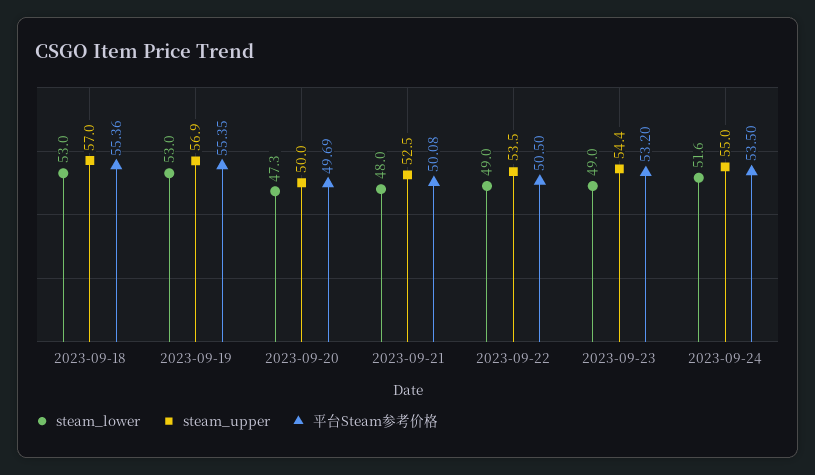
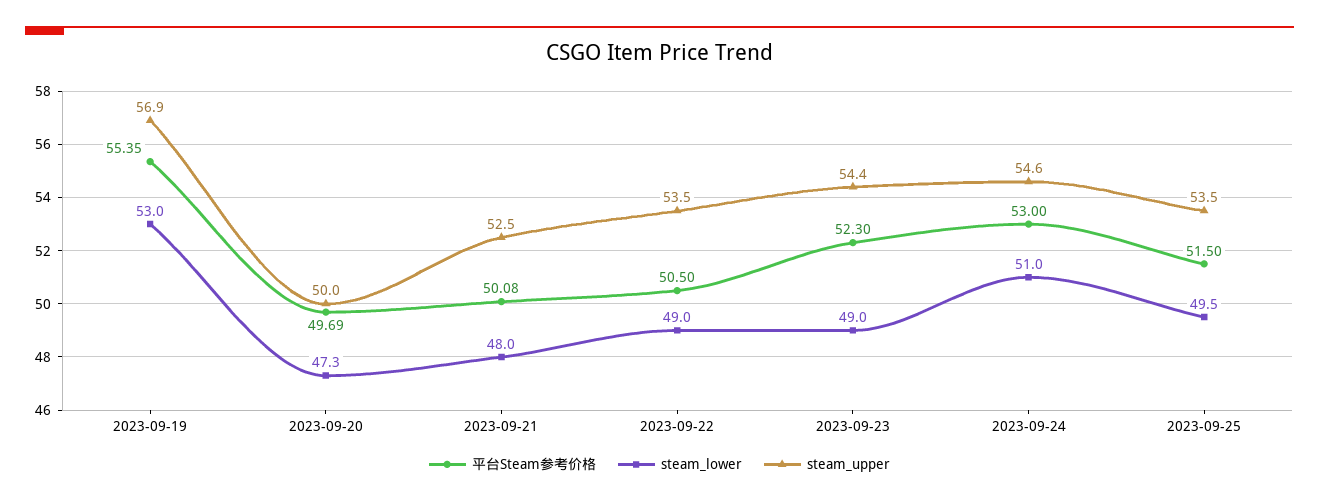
steam_lower, 2023-09-18: 53 -> none
steam_upper, 2023-09-18: 57 -> none
平台Steam参考价格, 2023-09-18: 55.36 -> none
平台Steam参考价格, 2023-09-23: 53.2 -> 52.3
steam_lower, 2023-09-24: 51.6 -> 51
steam_upper, 2023-09-24: 55 -> 54.6
平台Steam参考价格, 2023-09-24: 53.5 -> 53
平台Steam参考价格, 2023-09-25: none -> 51.5
steam_lower, 2023-09-25: none -> 49.5
steam_upper, 2023-09-25: none -> 53.5

